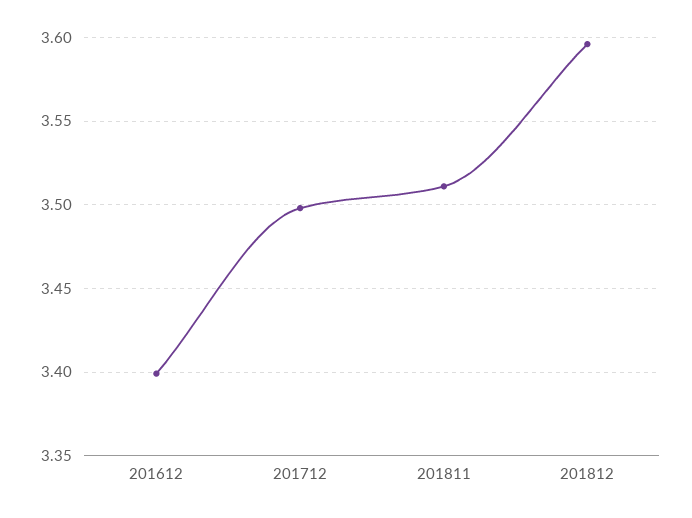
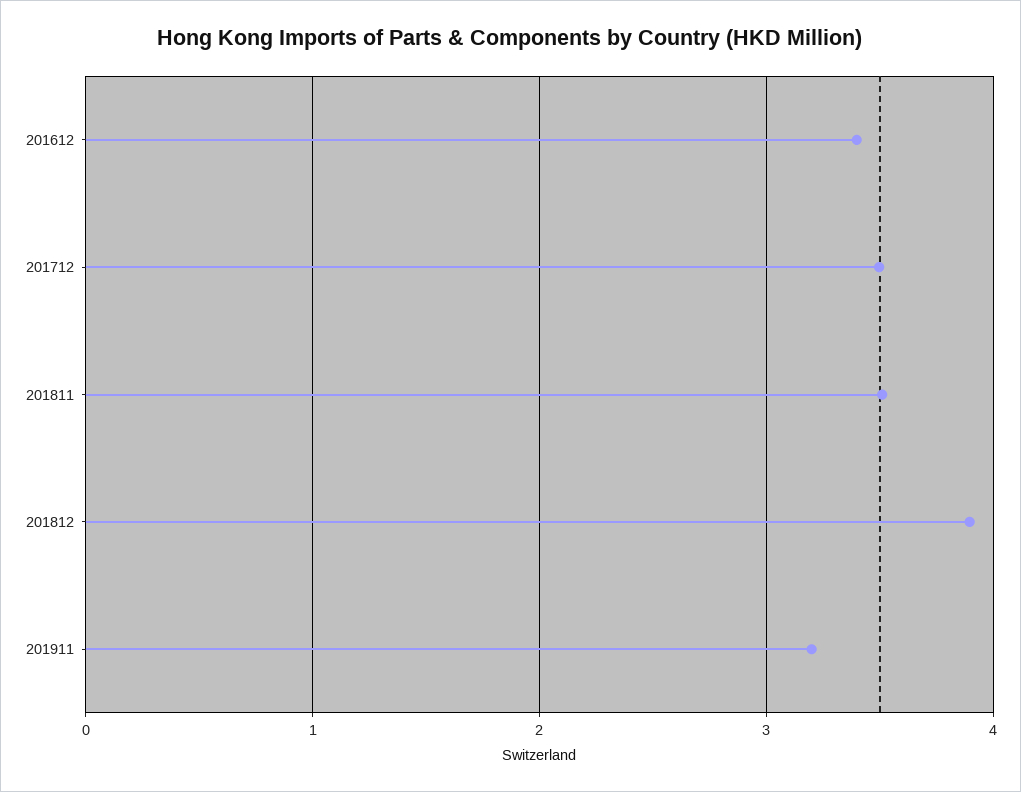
201812: 3.595 -> 3.9
201911: none -> 3.2

